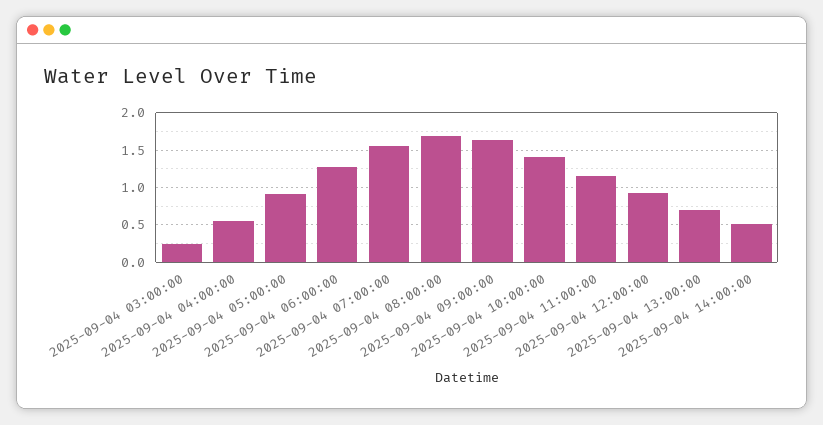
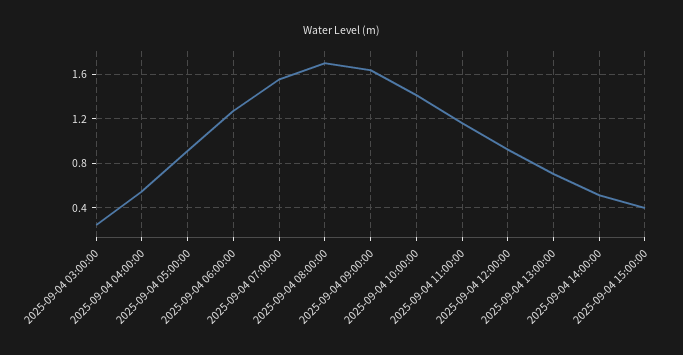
2025-09-04 15:00:00: none -> 0.4

